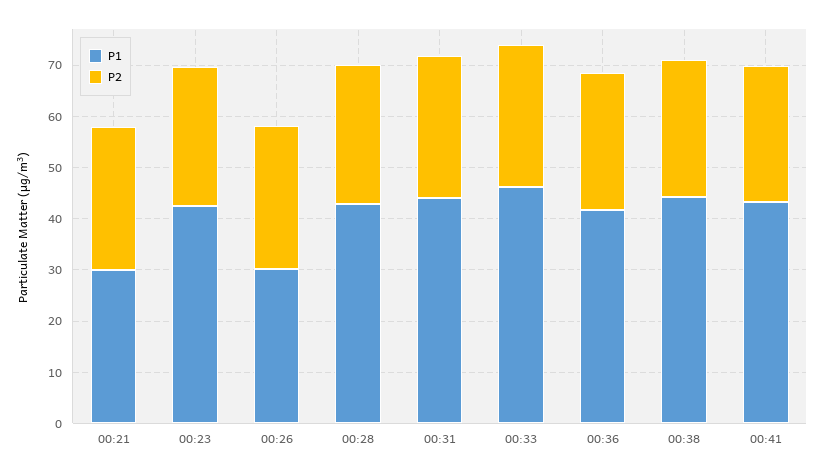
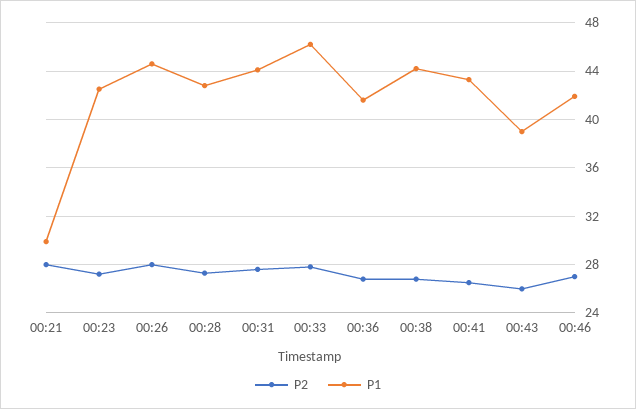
P1, 00:26: 30 -> 44.5
P2, 00:43: none -> 26
P1, 00:43: none -> 39
P2, 00:46: none -> 27
P1, 00:46: none -> 42

